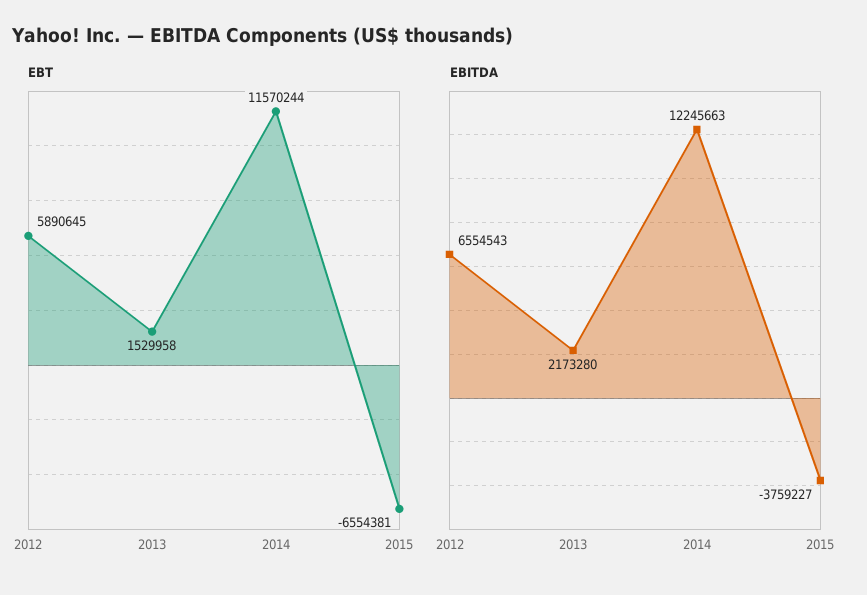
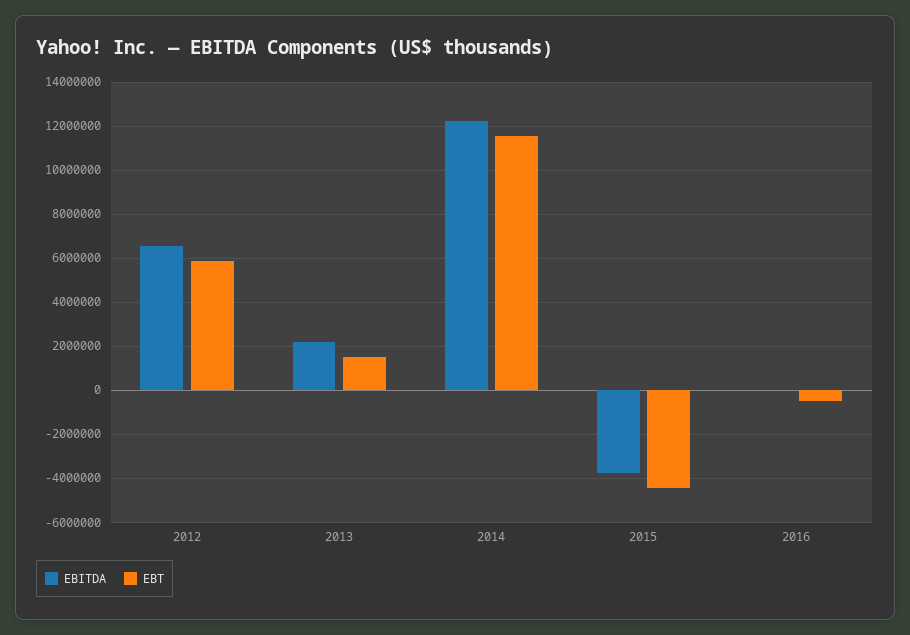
EBT, 2015: -6554381 -> -4500000
EBITDA, 2016: none -> 0
EBT, 2016: none -> -500000

